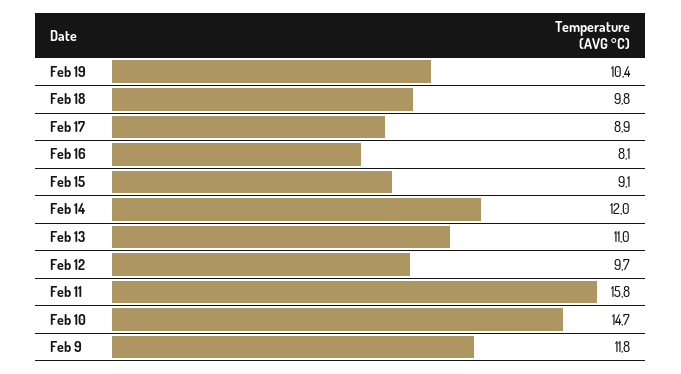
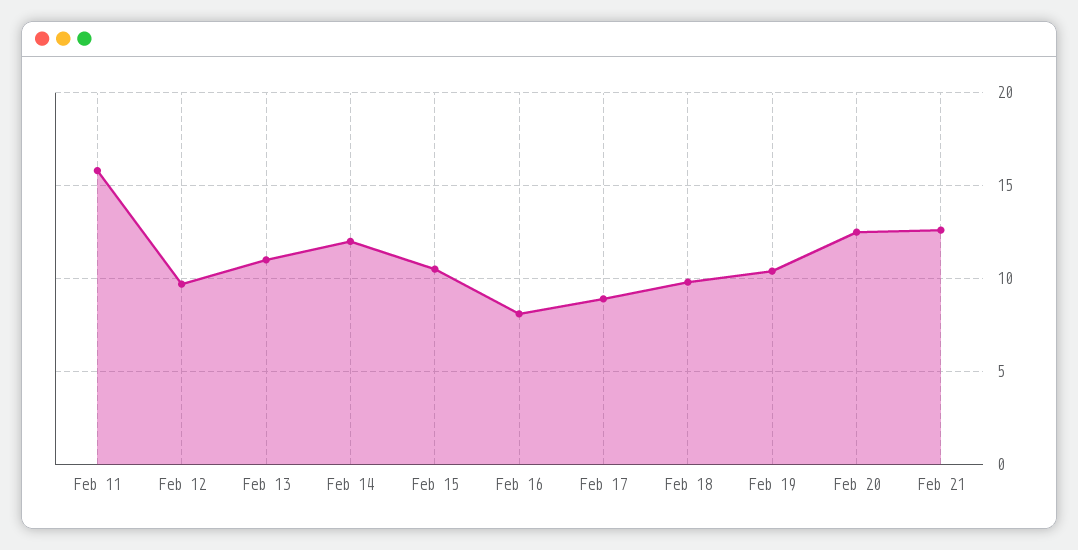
Feb 15: 9.1 -> 10.5
Feb 10: 14.7 -> none
Feb 9: 11.8 -> none
Feb 20: none -> 12.5
Feb 21: none -> 12.5

